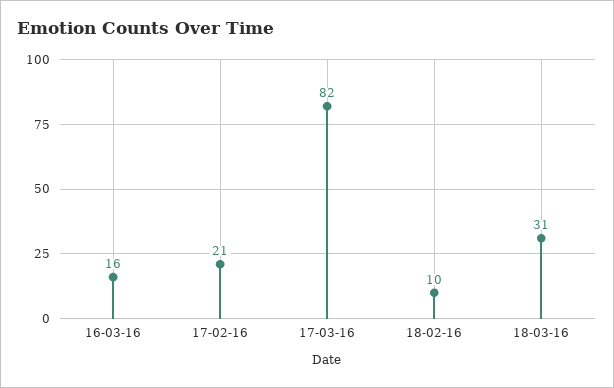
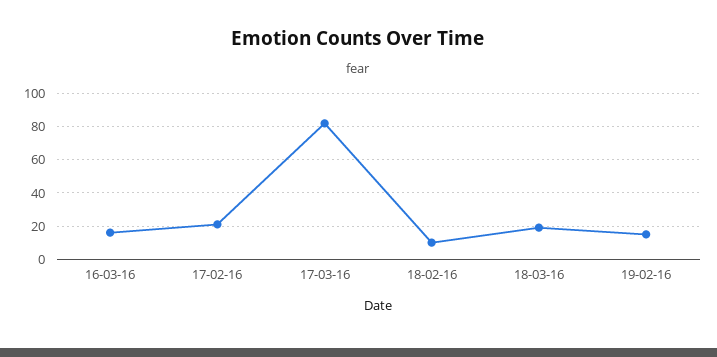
18-03-16: 31 -> 20
19-02-16: none -> 15

